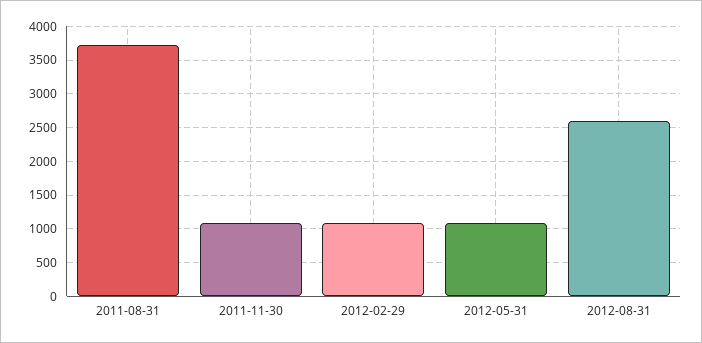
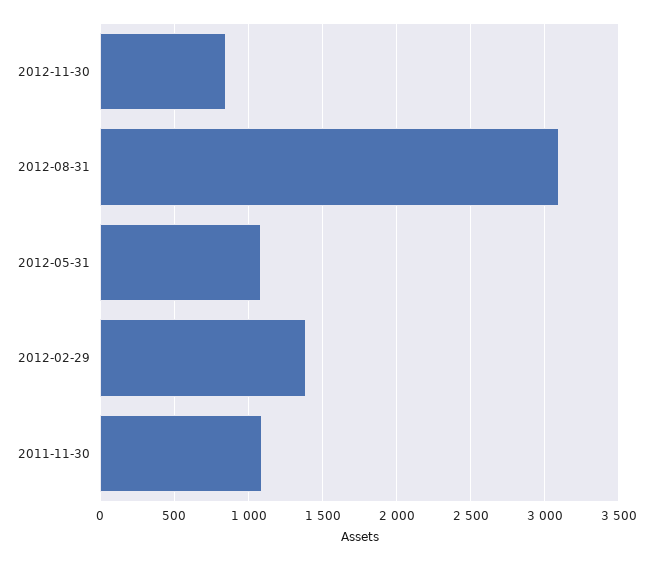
2011-08-31: 3700 -> none
2012-02-29: 1100 -> 1400
2012-08-31: 2600 -> 3100
2012-11-30: none -> 850

